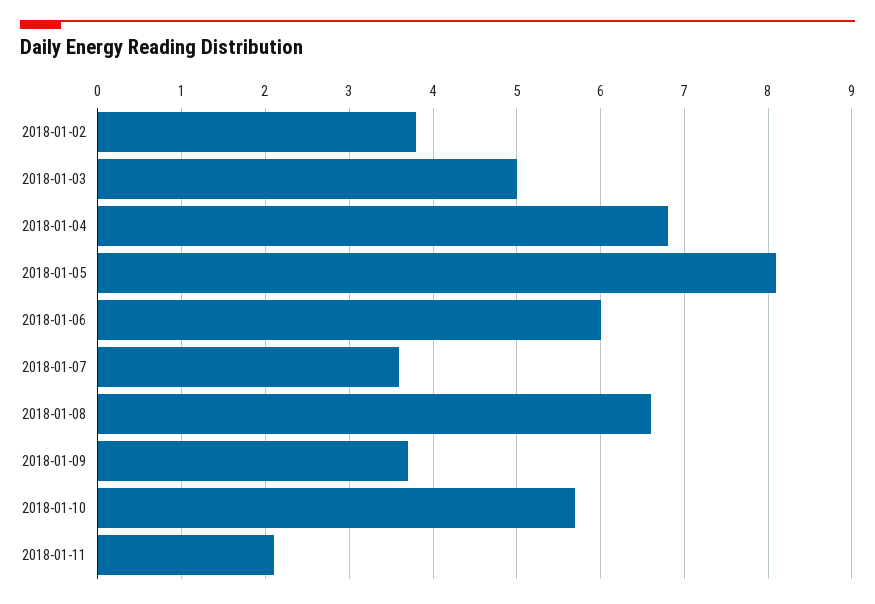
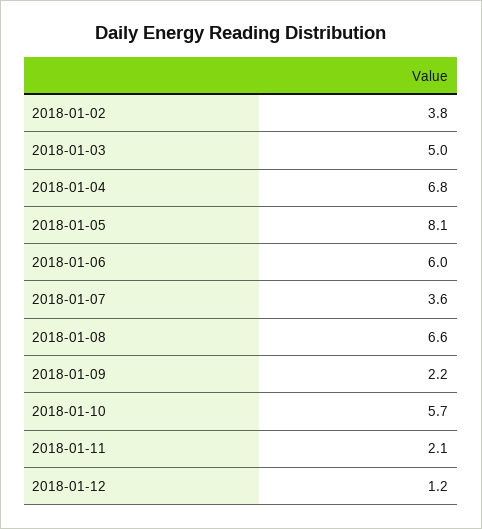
2018-01-09: 3.7 -> 2.2
2018-01-12: none -> 1.2

